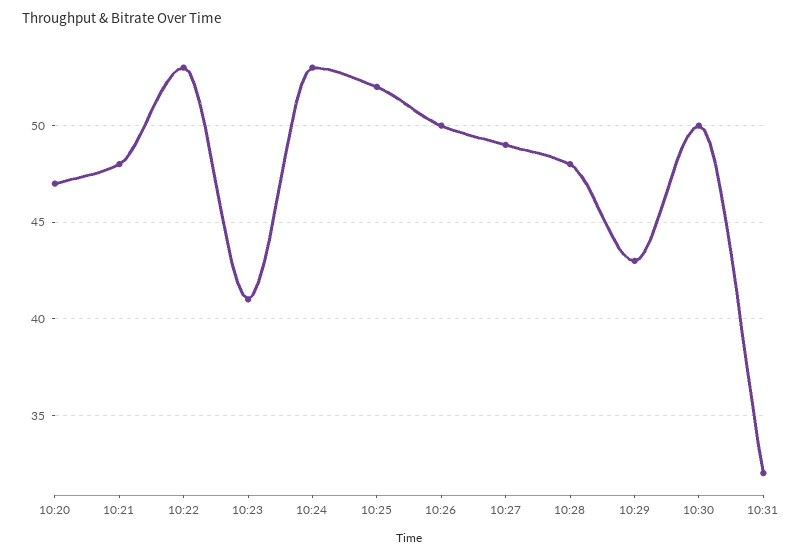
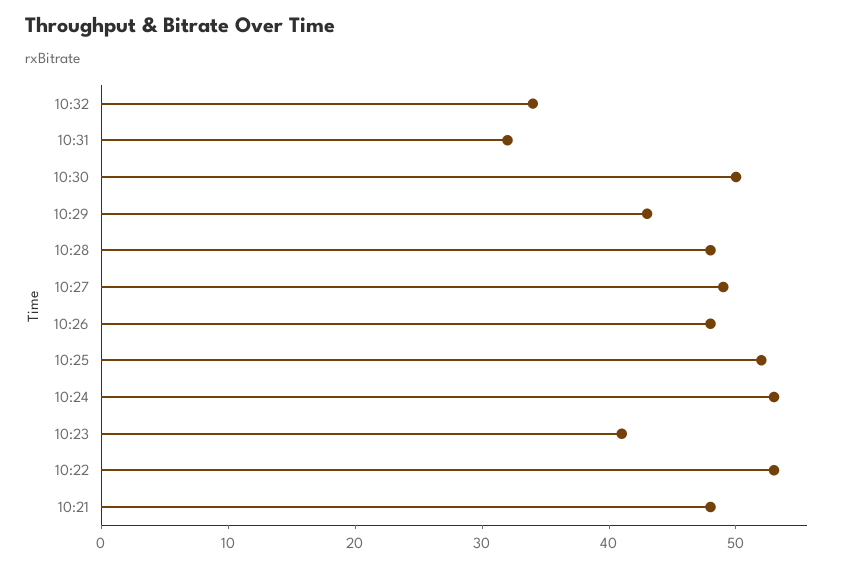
10:20: 47 -> none
10:26: 50 -> 48
10:32: none -> 34

